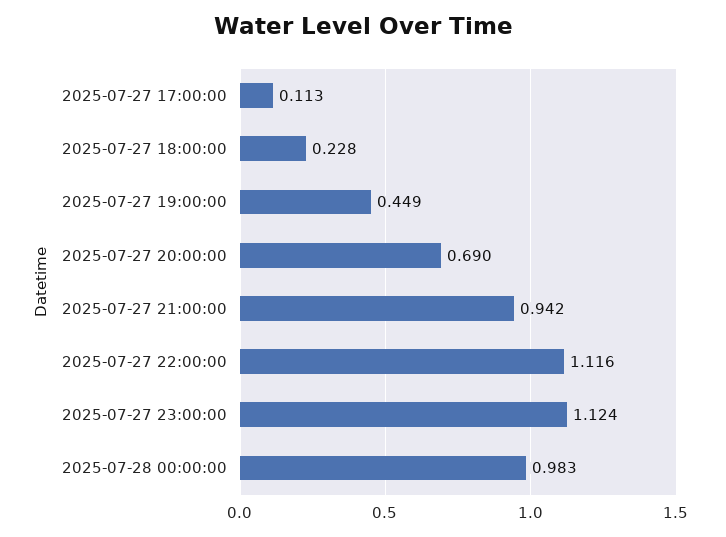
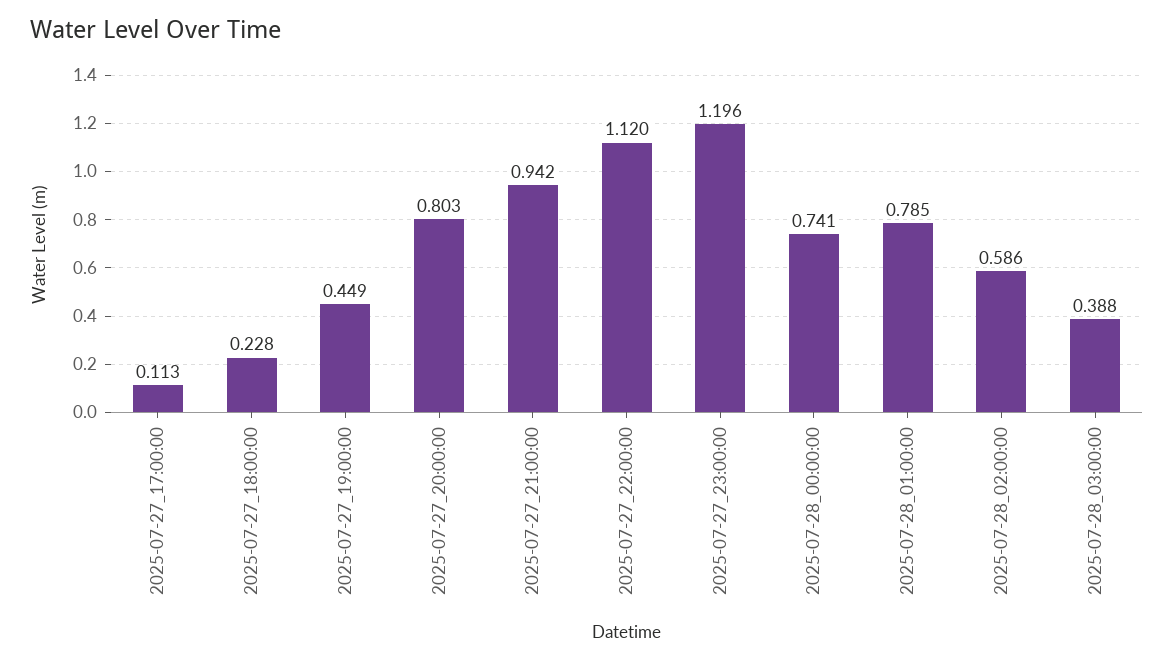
2025-07-27 20:00:00: 0.69 -> 0.803
2025-07-27 22:00:00: 1.116 -> 1.12
2025-07-27 23:00:00: 1.124 -> 1.196
2025-07-28 00:00:00: 0.983 -> 0.741
2025-07-28_01:00:00: none -> 0.785
2025-07-28_02:00:00: none -> 0.586
2025-07-28_03:00:00: none -> 0.388

